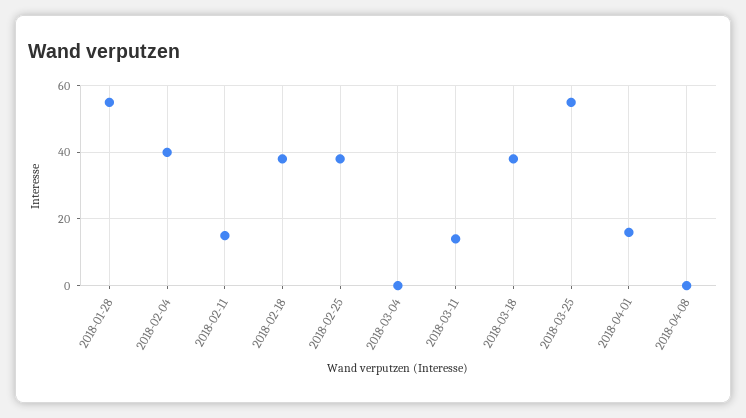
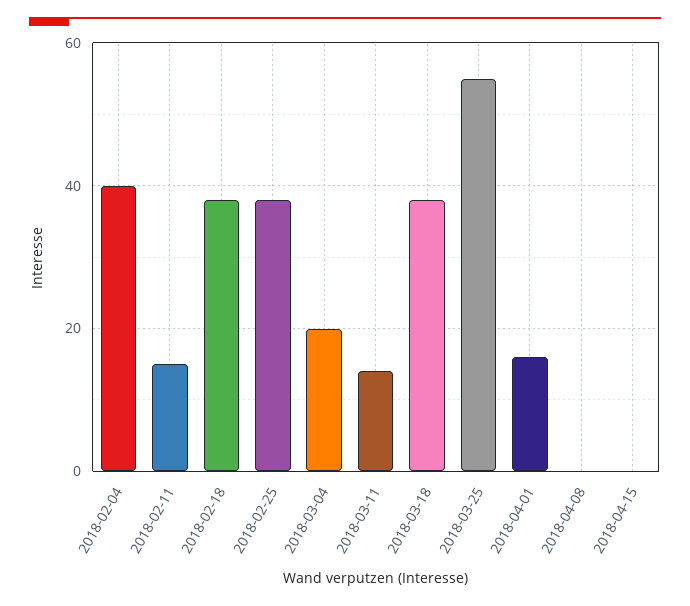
2018-01-28: 55 -> none
2018-03-04: 0 -> 20
2018-04-15: none -> 0

